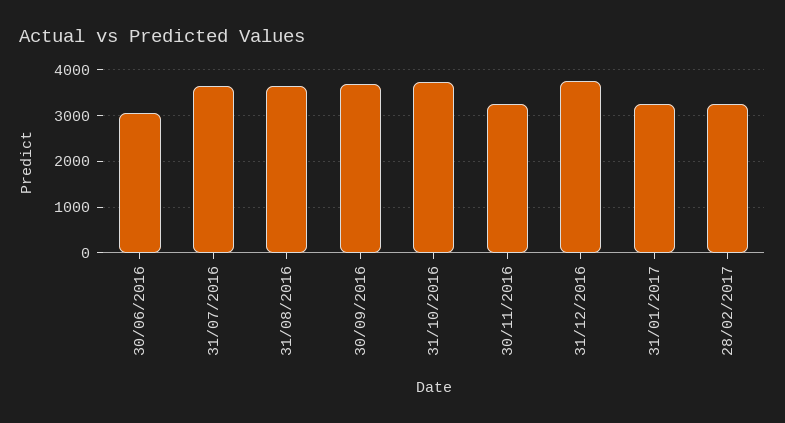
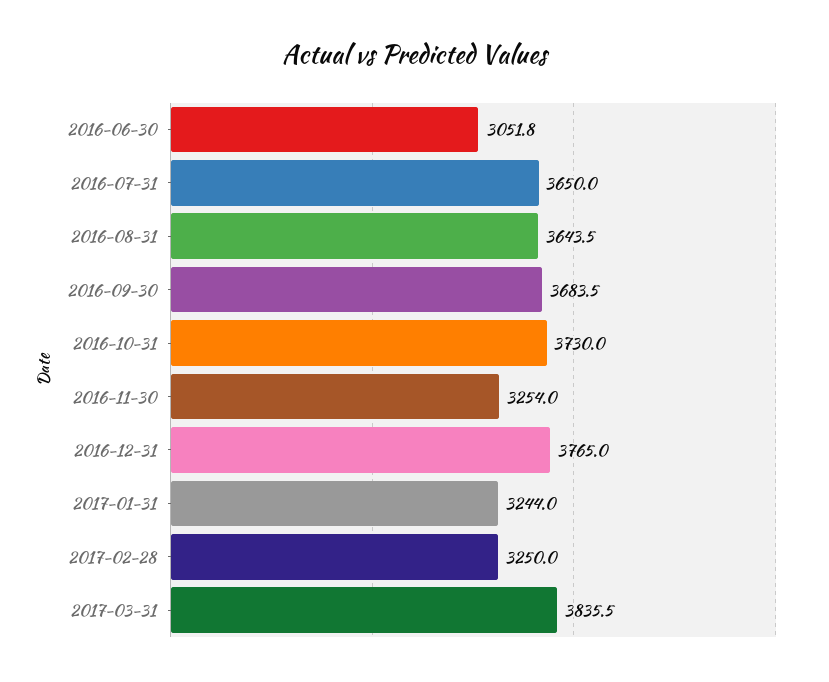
2017-03-31: none -> 3835.5

